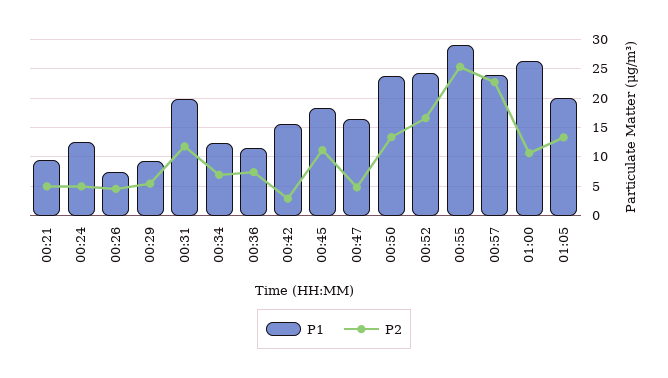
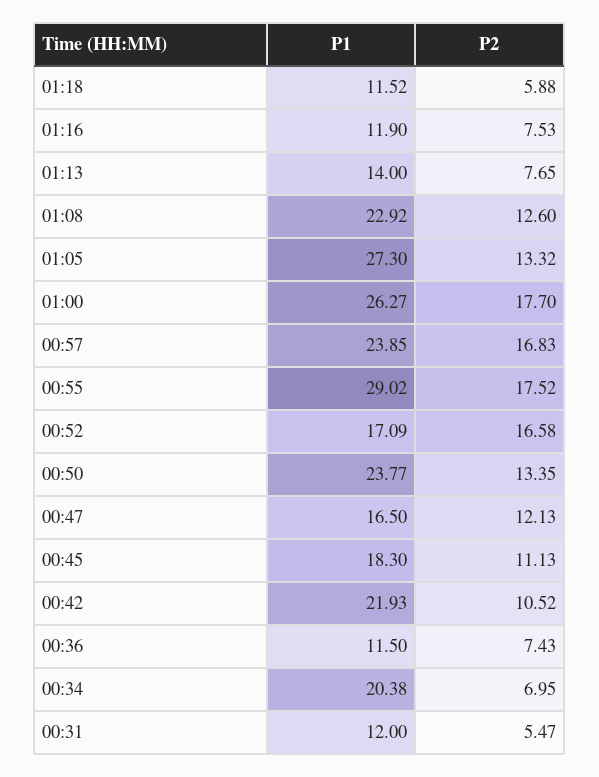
P1, 00:21: 10 -> none
P2, 00:21: 5 -> none
P1, 00:24: 12.5 -> none
P2, 00:24: 5 -> none
P1, 00:26: 7.5 -> none
P2, 00:26: 5 -> none
P1, 00:29: 10 -> none
P2, 00:29: 5 -> none
P1, 00:31: 20 -> 12
P2, 00:31: 12.5 -> 5.47
P1, 00:34: 12.5 -> 20.38
P1, 00:42: 15 -> 21.93
P2, 00:42: 2.5 -> 10.52
P2, 00:47: 5 -> 12.13
P1, 00:52: 25 -> 17.09
P2, 00:55: 25 -> 17.52
P2, 00:57: 22.5 -> 16.83
P2, 01:00: 10 -> 17.7
P1, 01:05: 20 -> 27.3
P1, 01:18: none -> 11.52
P2, 01:18: none -> 5.88
P1, 01:16: none -> 11.9
P2, 01:16: none -> 7.53
P1, 01:13: none -> 14
P2, 01:13: none -> 7.65
P1, 01:08: none -> 22.92
P2, 01:08: none -> 12.6

